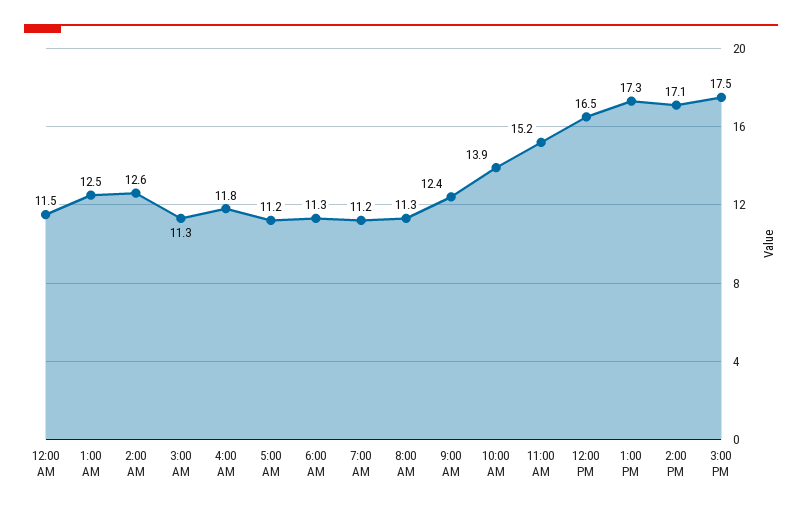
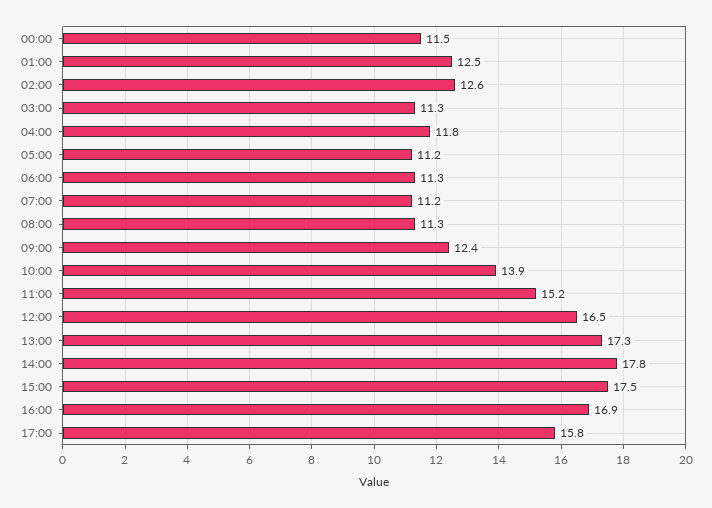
2:00 PM: 17.1 -> 17.8
16:00: none -> 16.9
17:00: none -> 15.8

